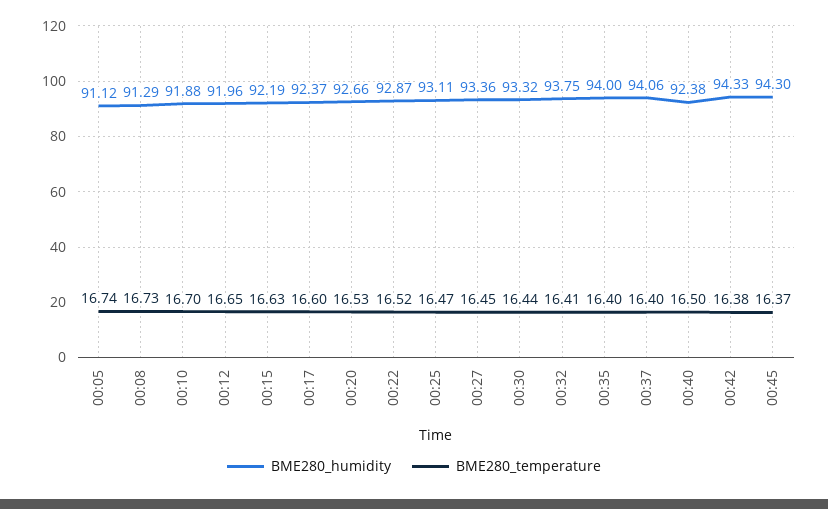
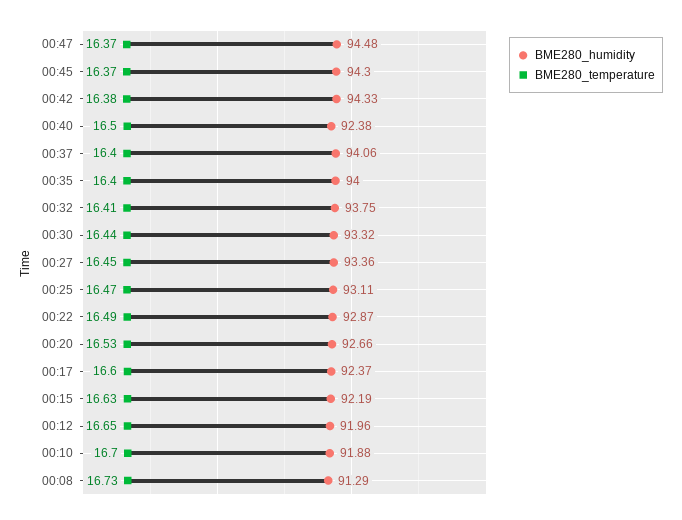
BME280_humidity, 00:05: 91.12 -> none
BME280_temperature, 00:05: 16.74 -> none
BME280_temperature, 00:22: 16.52 -> 16.49
BME280_humidity, 00:47: none -> 94.48
BME280_temperature, 00:47: none -> 16.37

